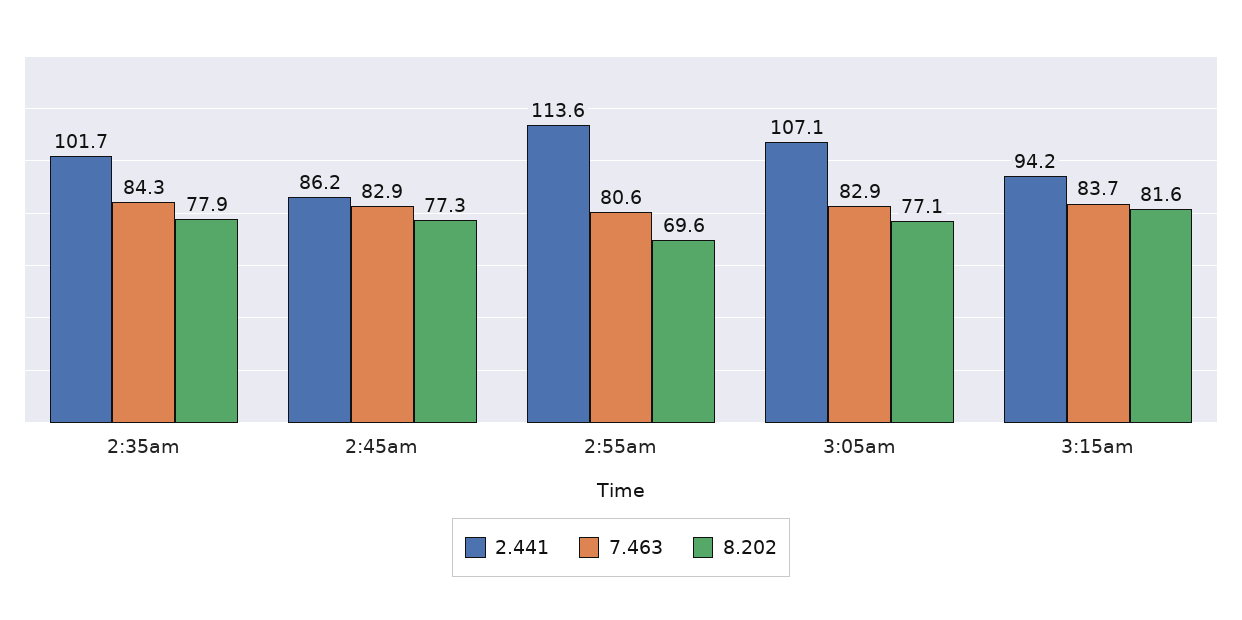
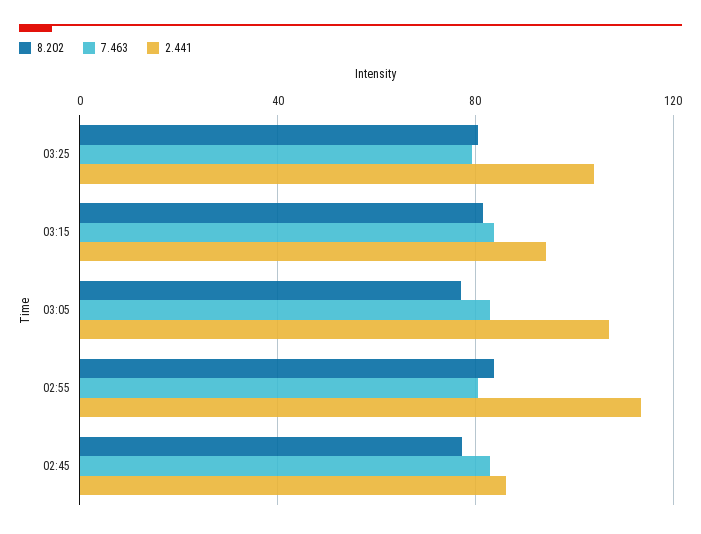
2.441, 2:35am: 101.7 -> none
7.463, 2:35am: 84.3 -> none
8.202, 2:35am: 77.9 -> none
8.202, 2:55am: 69.6 -> 85
8.202, 03:25: none -> 80
7.463, 03:25: none -> 80
2.441, 03:25: none -> 105

